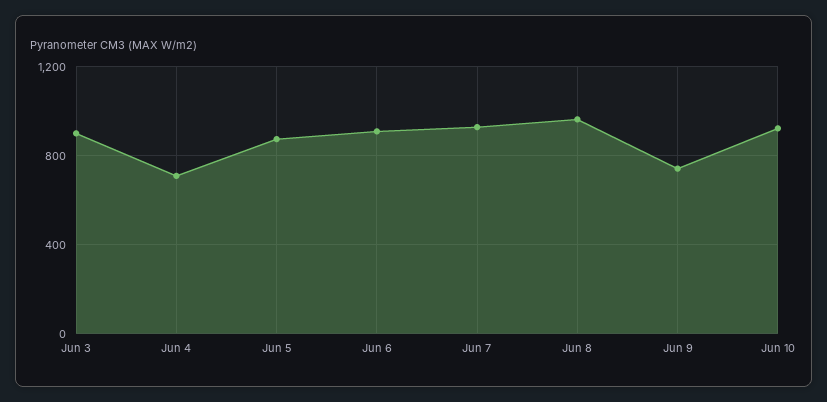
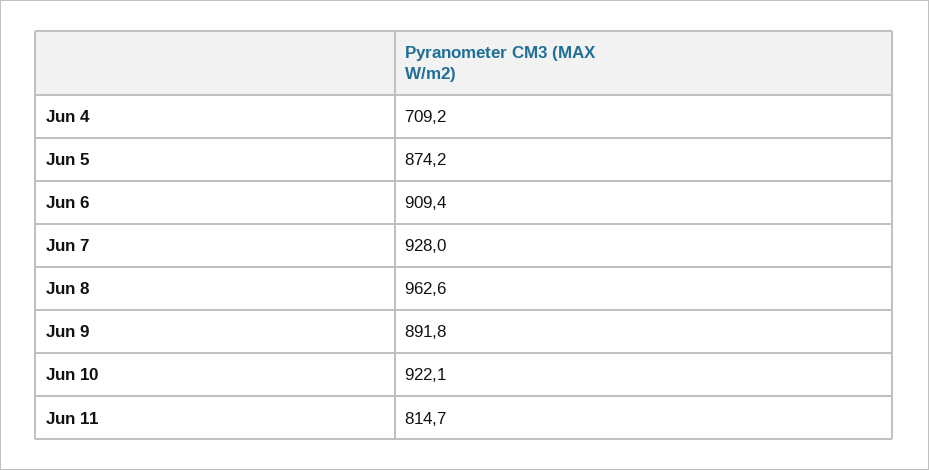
Jun 3: 900 -> none
Jun 9: 750 -> 891.8
Jun 11: none -> 814.7

